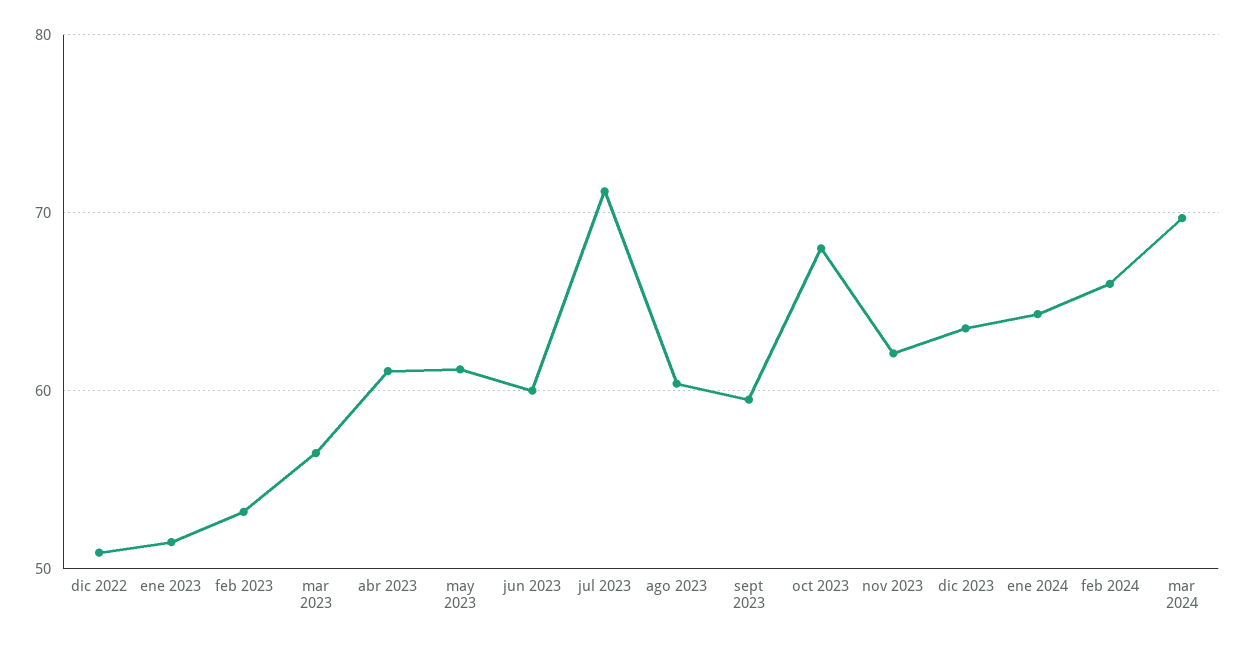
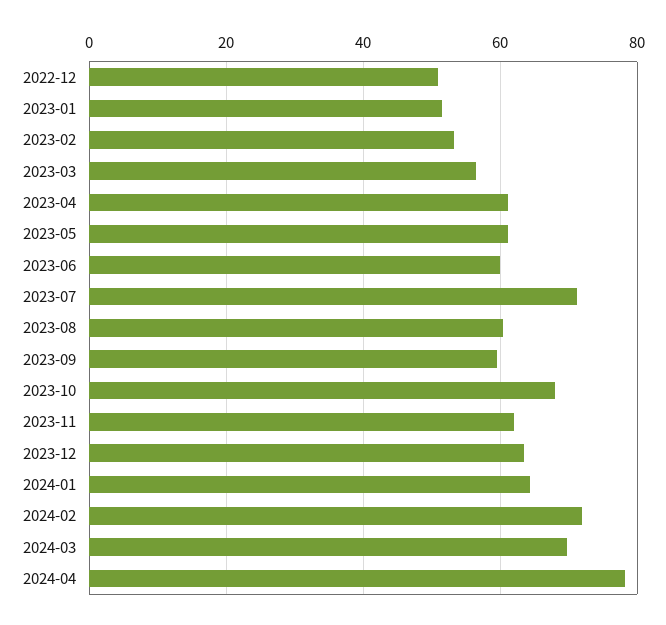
feb 2024: 66 -> 72
2024-04: none -> 78

